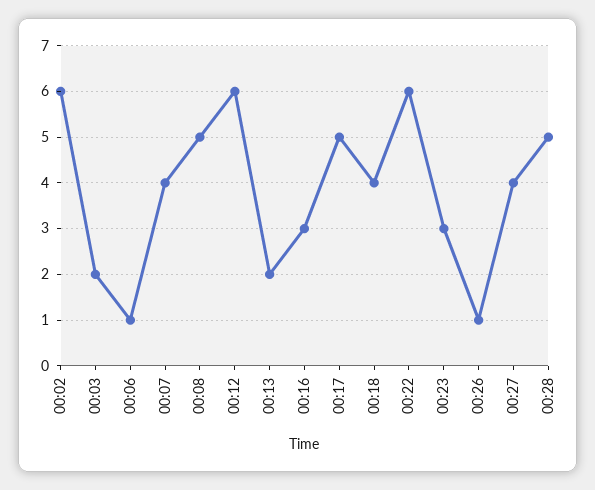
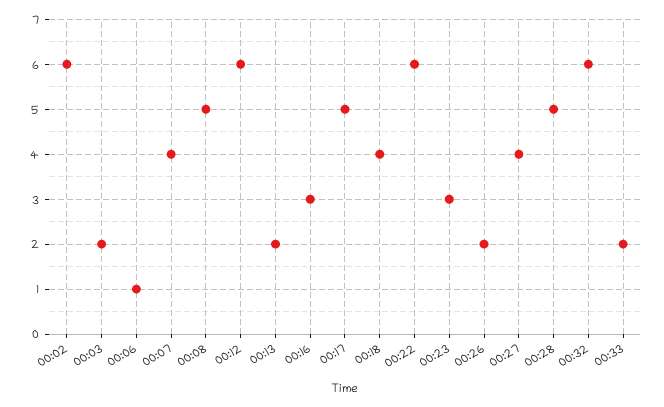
00:26: 1 -> 2
00:32: none -> 6
00:33: none -> 2

